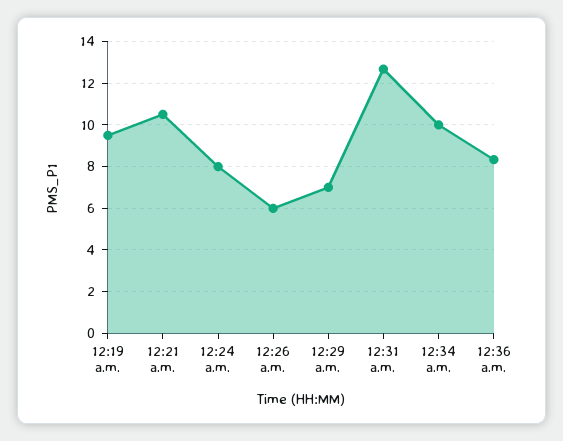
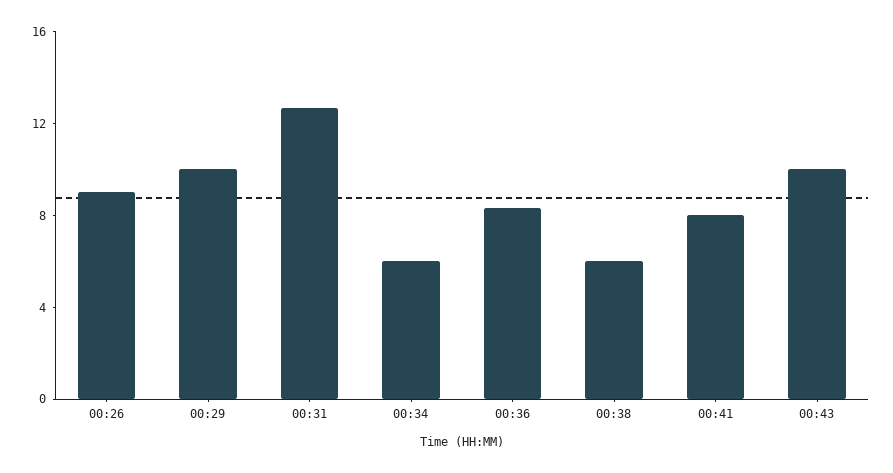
12:19 a.m.: 9.5 -> none
12:21 a.m.: 10.5 -> none
12:24 a.m.: 8 -> none
12:26 a.m.: 6 -> 9
12:29 a.m.: 7 -> 10
12:34 a.m.: 10 -> 6
00:38: none -> 6
00:41: none -> 8
00:43: none -> 10

